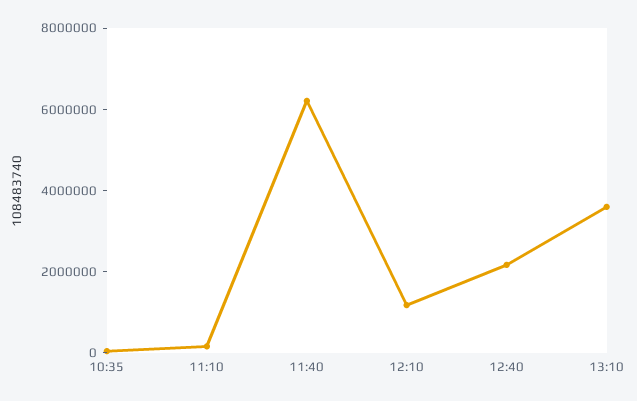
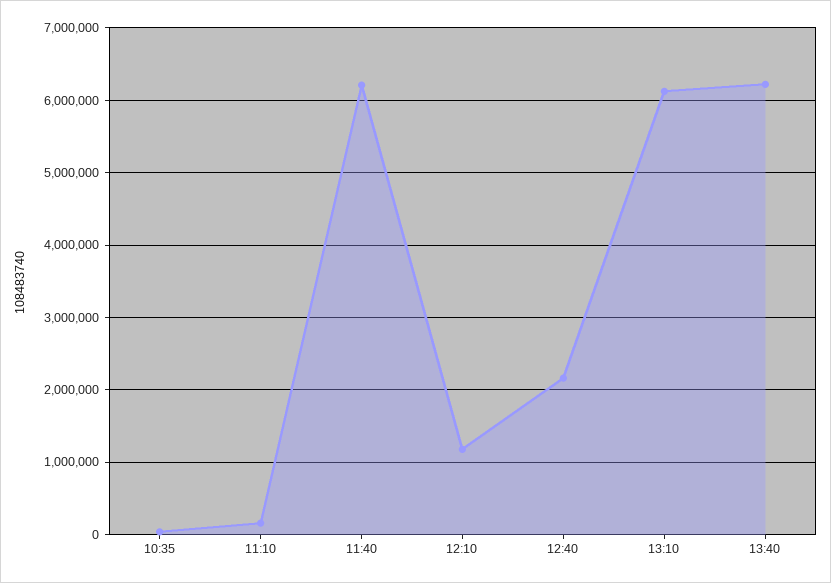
13:10: 3500000 -> 6100000
13:40: none -> 6200000

